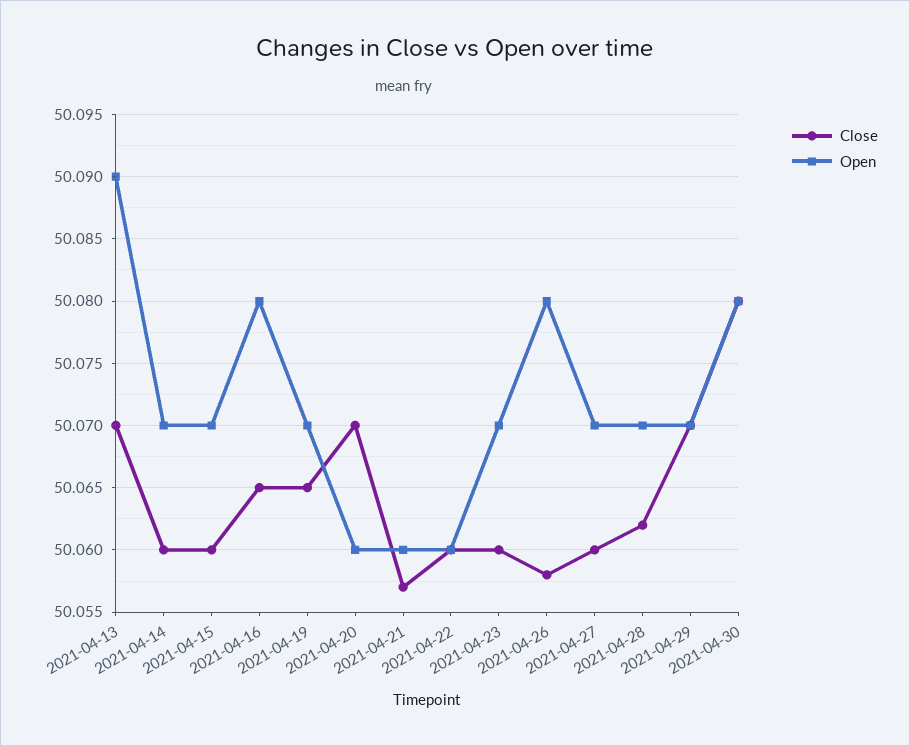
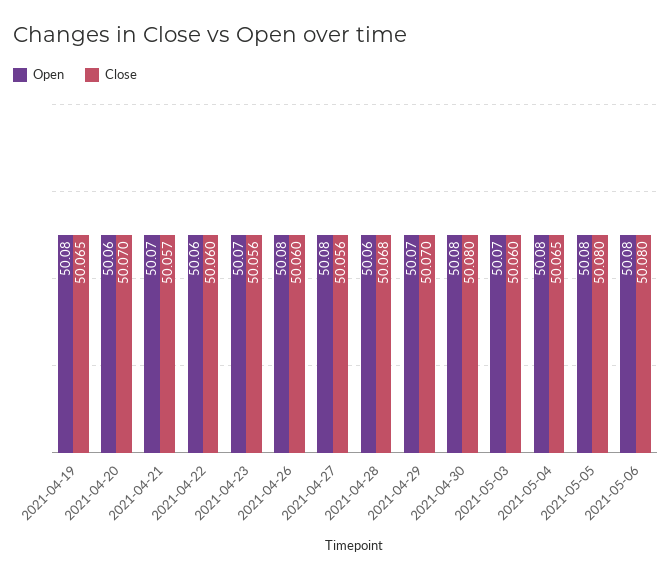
Close, 2021-04-13: 50.07 -> none
Open, 2021-04-13: 50.09 -> none
Close, 2021-04-14: 50.06 -> none
Open, 2021-04-14: 50.07 -> none
Close, 2021-04-15: 50.06 -> none
Open, 2021-04-15: 50.07 -> none
Close, 2021-04-16: 50.065 -> none
Open, 2021-04-16: 50.08 -> none
Open, 2021-04-19: 50.07 -> 50.08
Open, 2021-04-21: 50.06 -> 50.07
Close, 2021-04-23: 50.06 -> 50.056
Close, 2021-04-26: 50.058 -> 50.06
Close, 2021-04-27: 50.06 -> 50.056
Open, 2021-04-27: 50.07 -> 50.08
Close, 2021-04-28: 50.062 -> 50.068
Open, 2021-04-28: 50.07 -> 50.06
Open, 2021-05-03: none -> 50.07
Close, 2021-05-03: none -> 50.06
Open, 2021-05-04: none -> 50.08
Close, 2021-05-04: none -> 50.065
Open, 2021-05-05: none -> 50.08
Close, 2021-05-05: none -> 50.08
Open, 2021-05-06: none -> 50.08
Close, 2021-05-06: none -> 50.08

